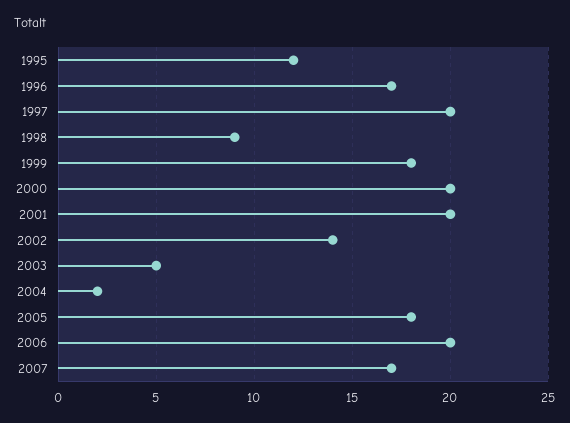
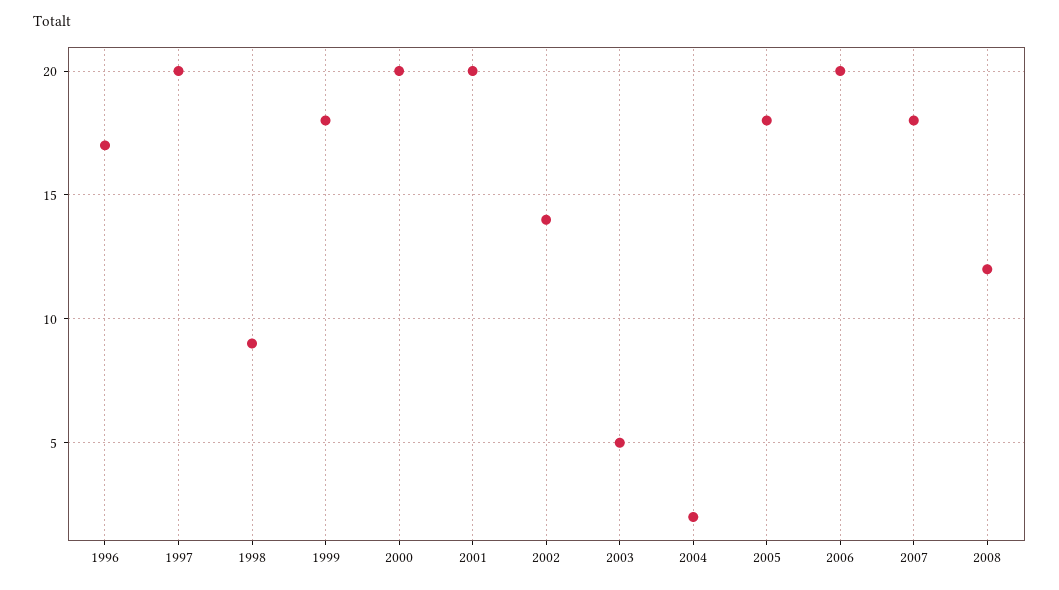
1995: 12 -> none
2007: 17 -> 18
2008: none -> 12

